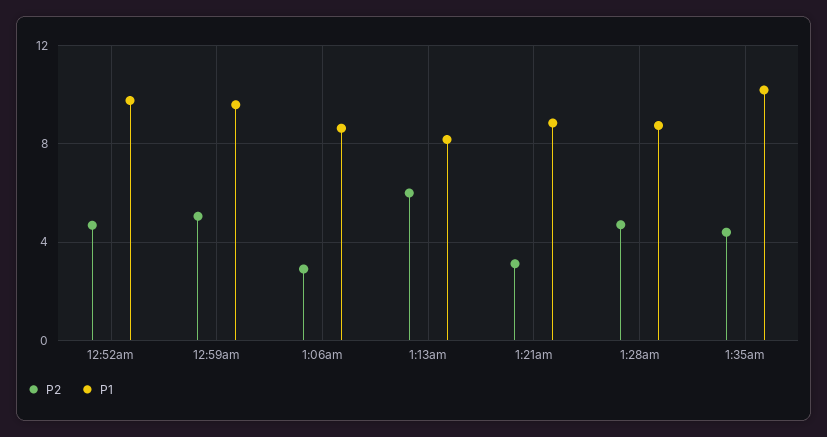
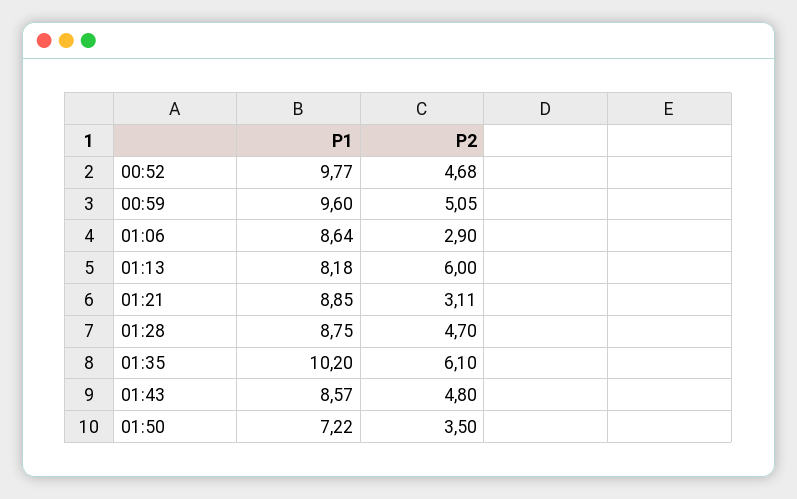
P2, 1:35am: 4.5 -> 6.1
P1, 01:43: none -> 8.57
P2, 01:43: none -> 4.8
P1, 01:50: none -> 7.22
P2, 01:50: none -> 3.5

